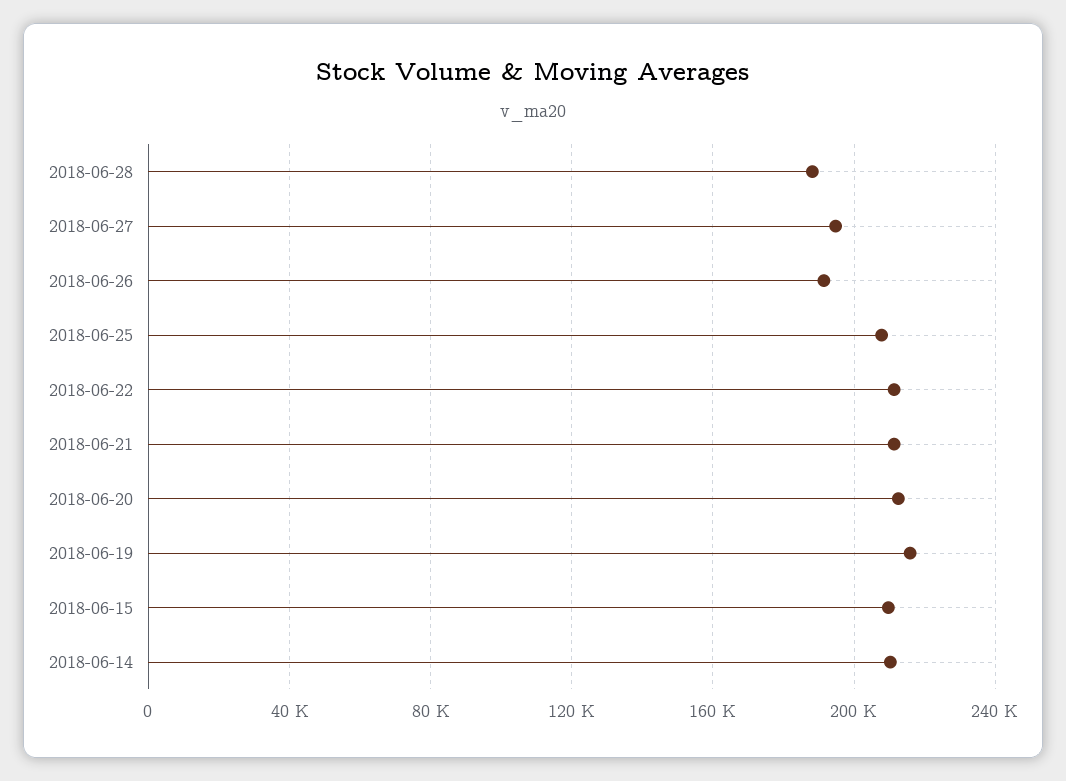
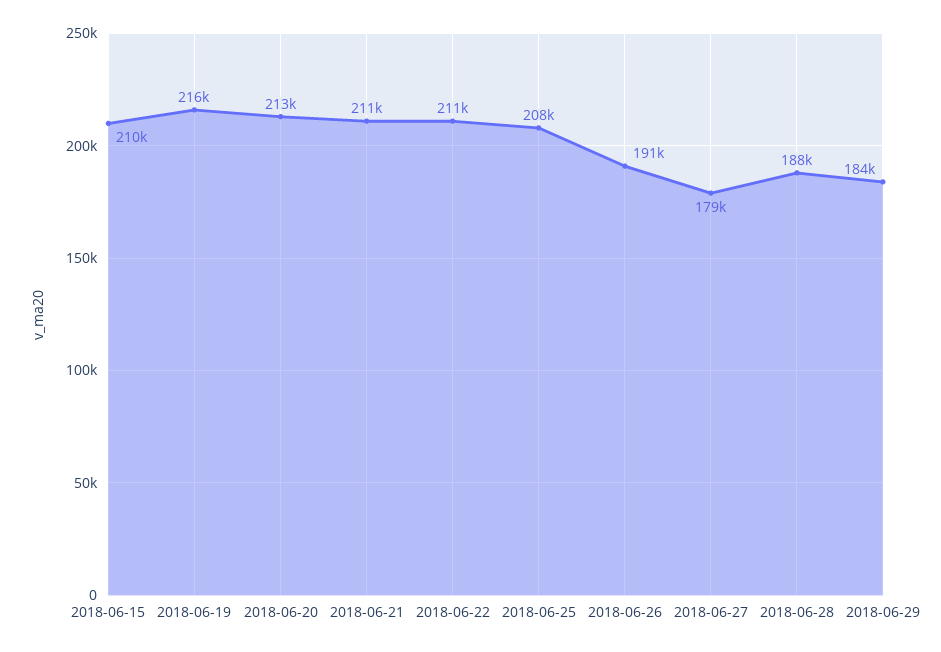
2018-06-27: 195000 -> 179000
2018-06-14: 210000 -> none
2018-06-29: none -> 184000

